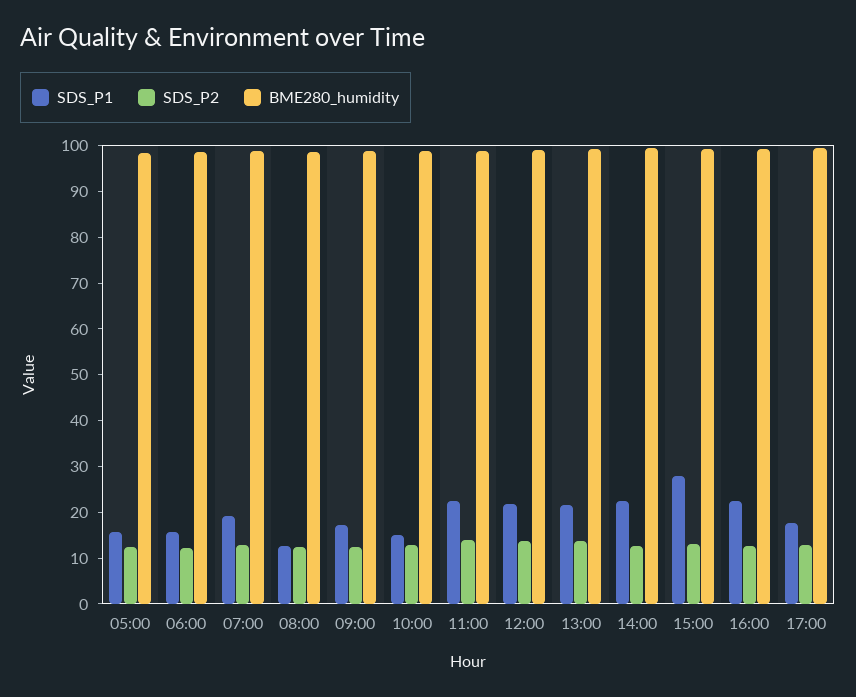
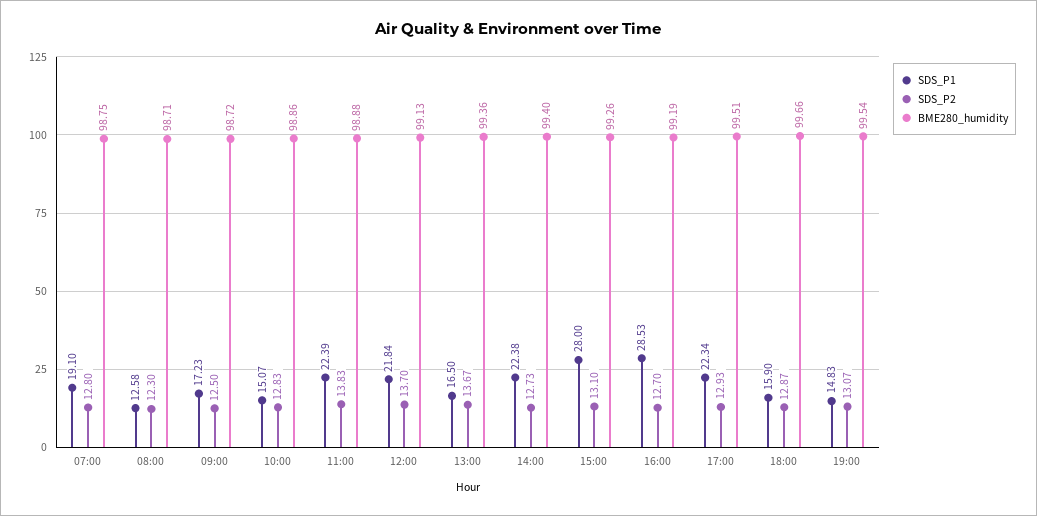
SDS_P1, 05:00: 16 -> none
SDS_P2, 05:00: 12 -> none
BME280_humidity, 05:00: 98 -> none
SDS_P1, 06:00: 16 -> none
SDS_P2, 06:00: 12 -> none
BME280_humidity, 06:00: 98 -> none
SDS_P1, 13:00: 22 -> 16.5
SDS_P1, 16:00: 22 -> 28.53
SDS_P1, 17:00: 18 -> 22.34
SDS_P1, 18:00: none -> 15.9
SDS_P2, 18:00: none -> 12.87
BME280_humidity, 18:00: none -> 99.66
SDS_P1, 19:00: none -> 14.83
SDS_P2, 19:00: none -> 13.07
BME280_humidity, 19:00: none -> 99.54

